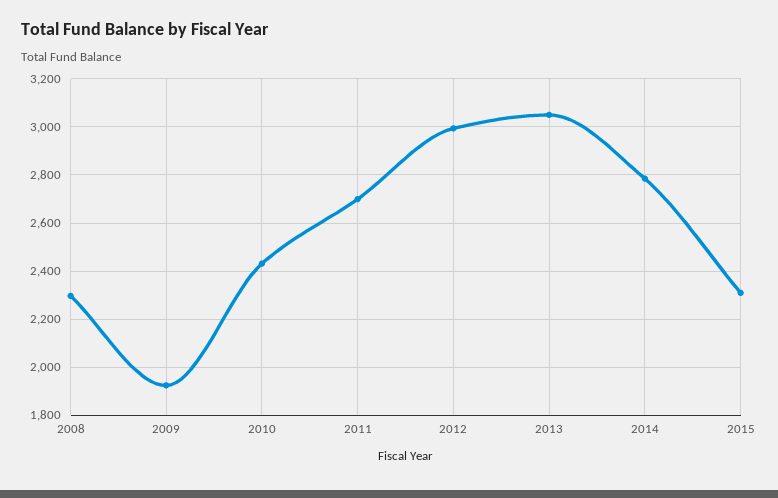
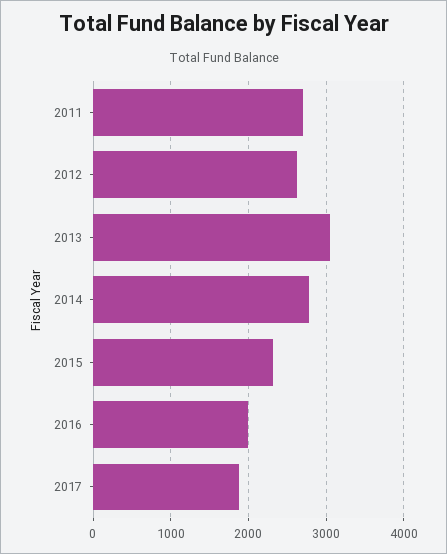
2008: 2300 -> none
2009: 1925 -> none
2010: 2425 -> none
2012: 3000 -> 2600
2016: none -> 2000
2017: none -> 1900

